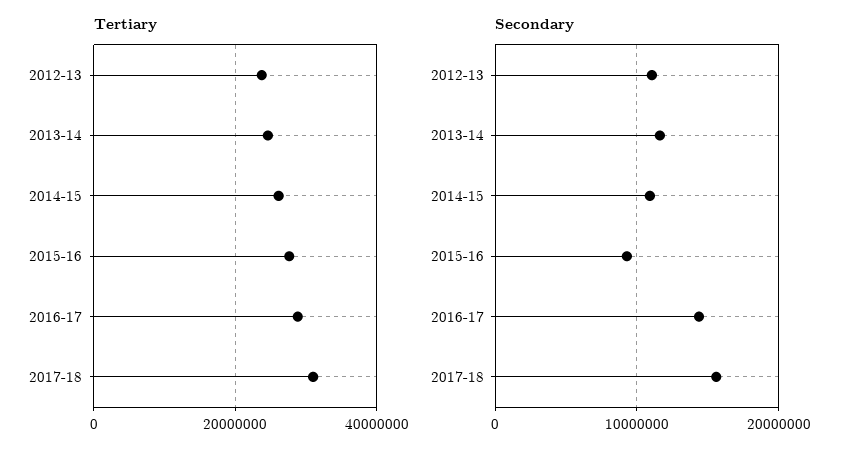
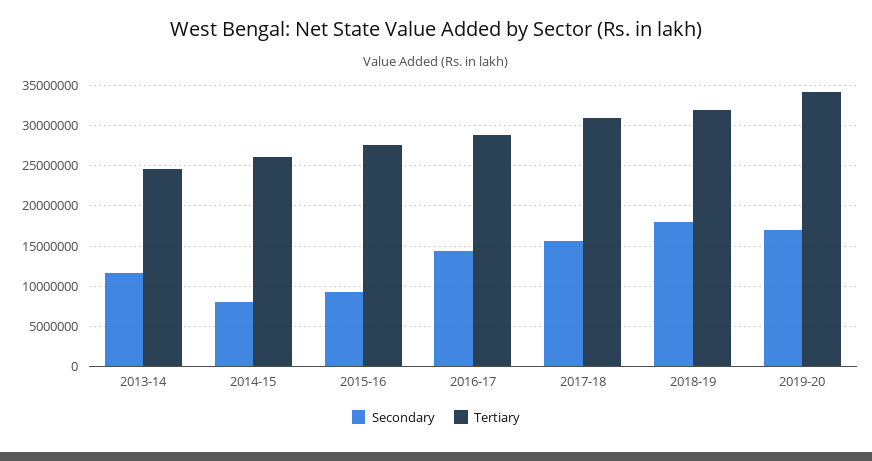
Tertiary, 2012-13: 24000000 -> none
Secondary, 2012-13: 11000000 -> none
Secondary, 2014-15: 11000000 -> 8000000
Secondary, 2018-19: none -> 18000000
Tertiary, 2018-19: none -> 32000000
Secondary, 2019-20: none -> 17000000
Tertiary, 2019-20: none -> 34000000

